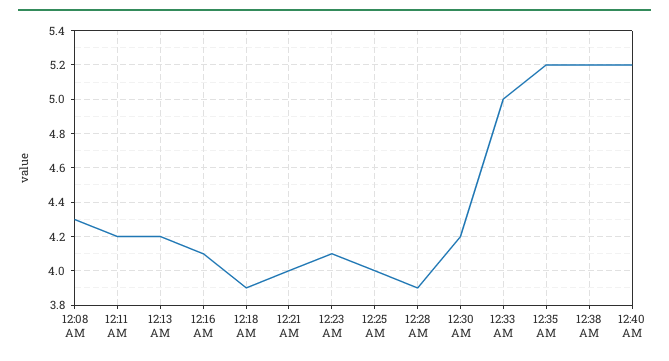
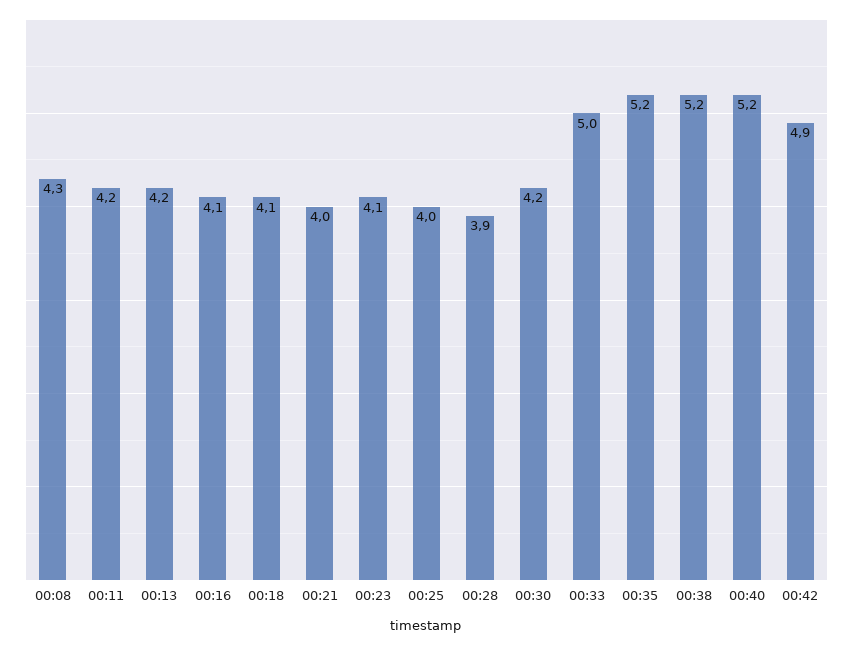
12:18 AM: 3.9 -> 4.1
00:42: none -> 4.9

